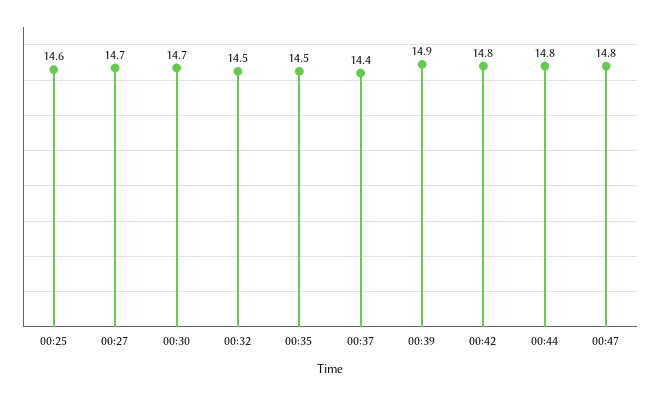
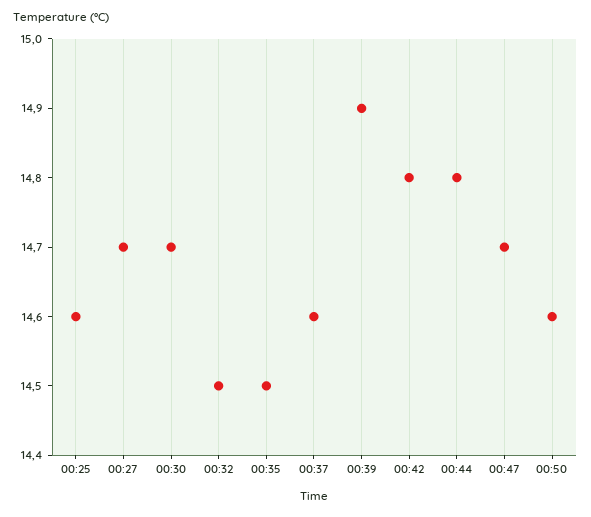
00:37: 14.4 -> 14.6
00:47: 14.8 -> 14.7
00:50: none -> 14.6

